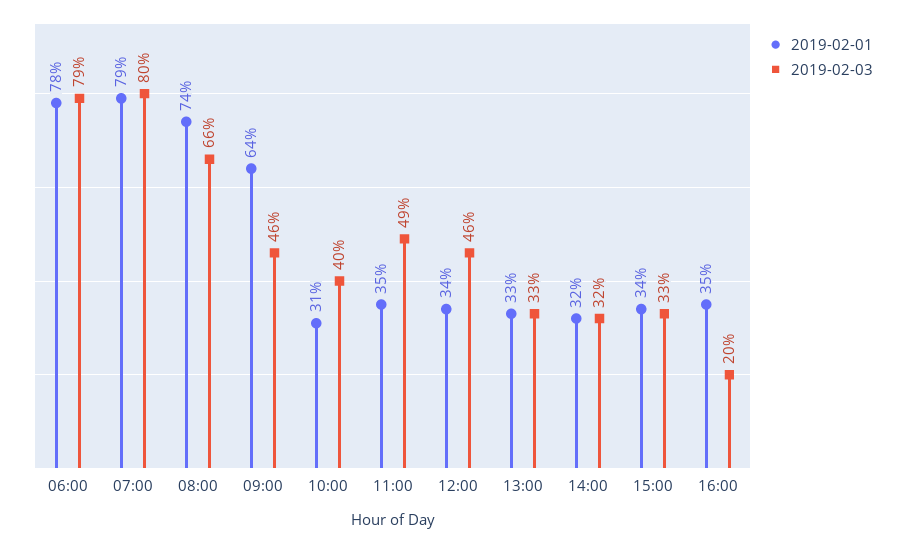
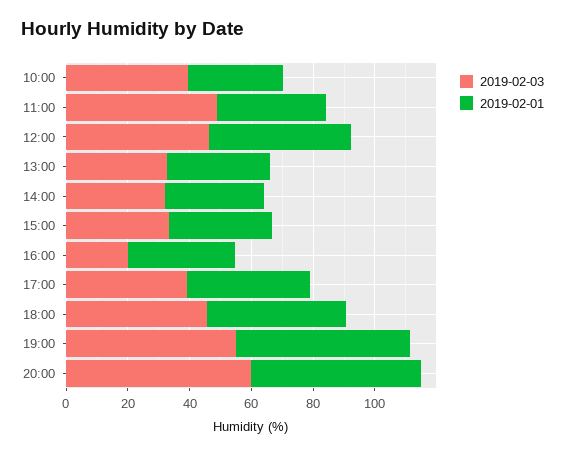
2019-02-01, 06:00: 78 -> none
2019-02-03, 06:00: 79 -> none
2019-02-01, 07:00: 79 -> none
2019-02-03, 07:00: 80 -> none
2019-02-01, 08:00: 74 -> none
2019-02-03, 08:00: 66 -> none
2019-02-01, 09:00: 64 -> none
2019-02-03, 09:00: 46 -> none
2019-02-01, 12:00: 34 -> 45
2019-02-03, 17:00: none -> 40
2019-02-01, 17:00: none -> 40
2019-02-03, 18:00: none -> 45
2019-02-01, 18:00: none -> 45
2019-02-03, 19:00: none -> 55
2019-02-01, 19:00: none -> 55
2019-02-03, 20:00: none -> 60
2019-02-01, 20:00: none -> 55

